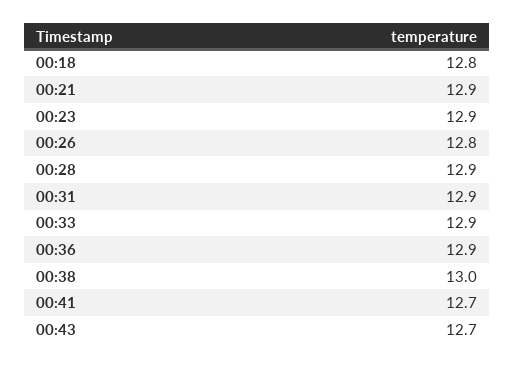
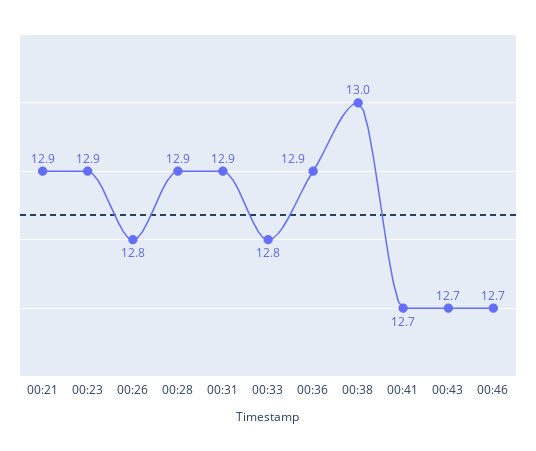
00:18: 12.8 -> none
00:33: 12.9 -> 12.8
00:46: none -> 12.7

